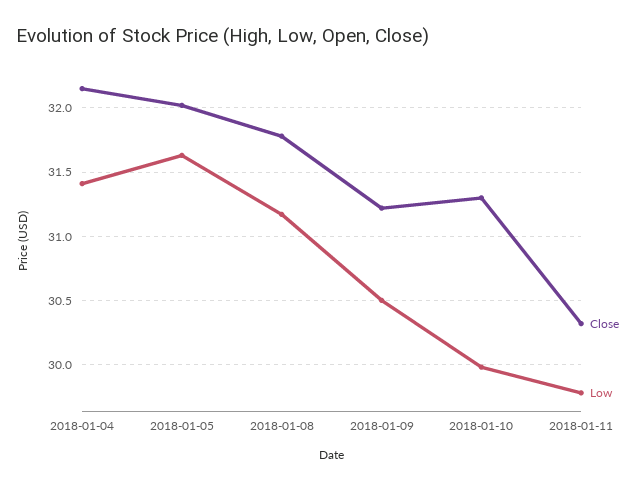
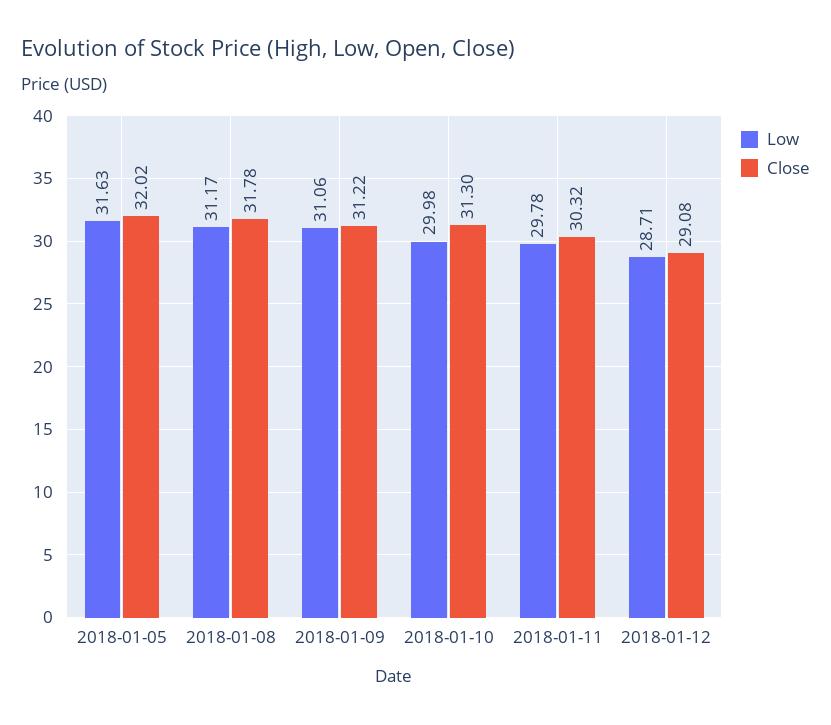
Close, 2018-01-04: 32.15 -> none
Low, 2018-01-04: 31.4 -> none
Low, 2018-01-09: 30.5 -> 31.06
Low, 2018-01-12: none -> 28.71
Close, 2018-01-12: none -> 29.08

